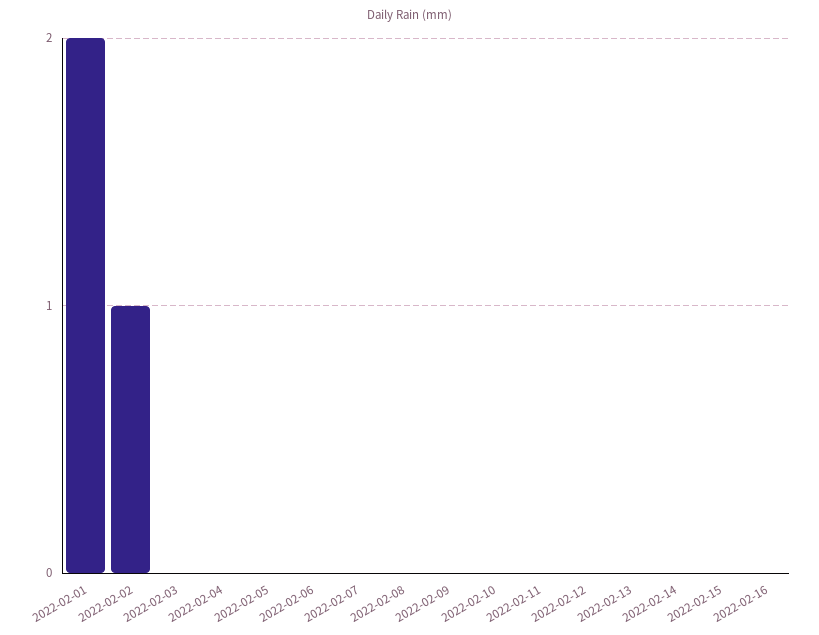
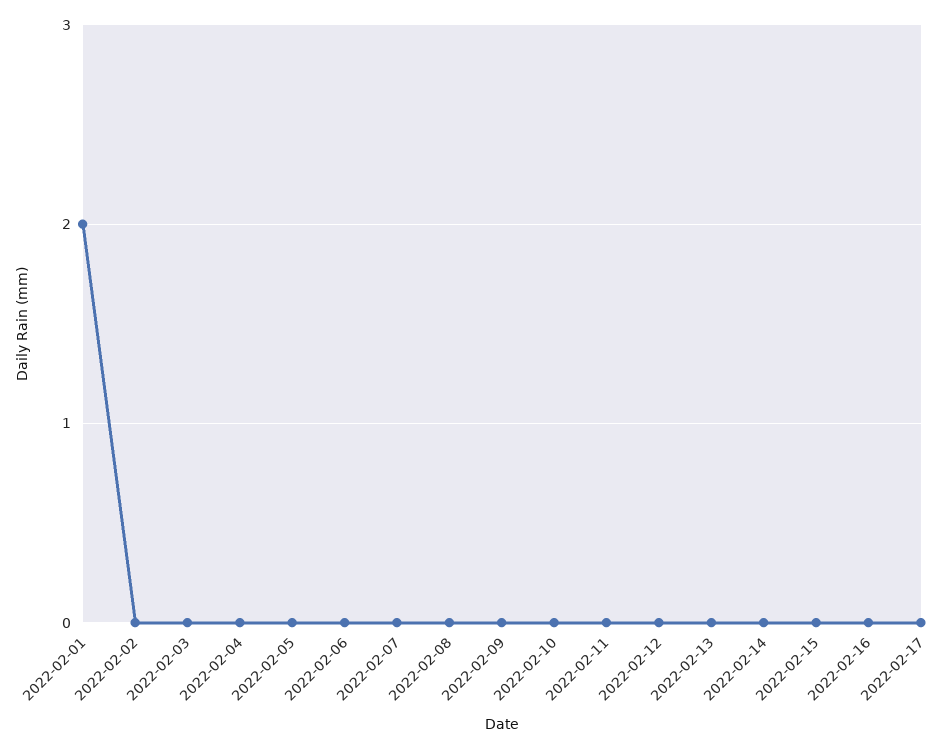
2022-02-02: 1 -> 0
2022-02-17: none -> 0

